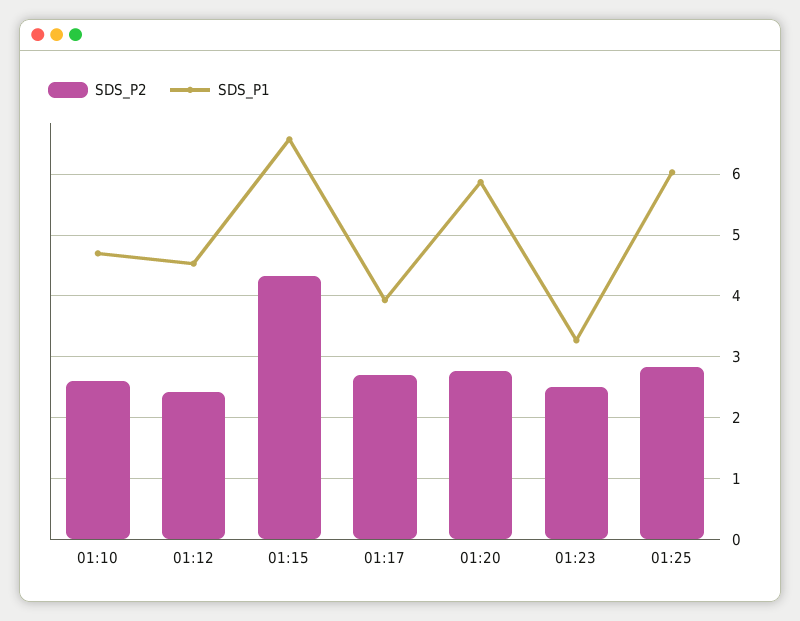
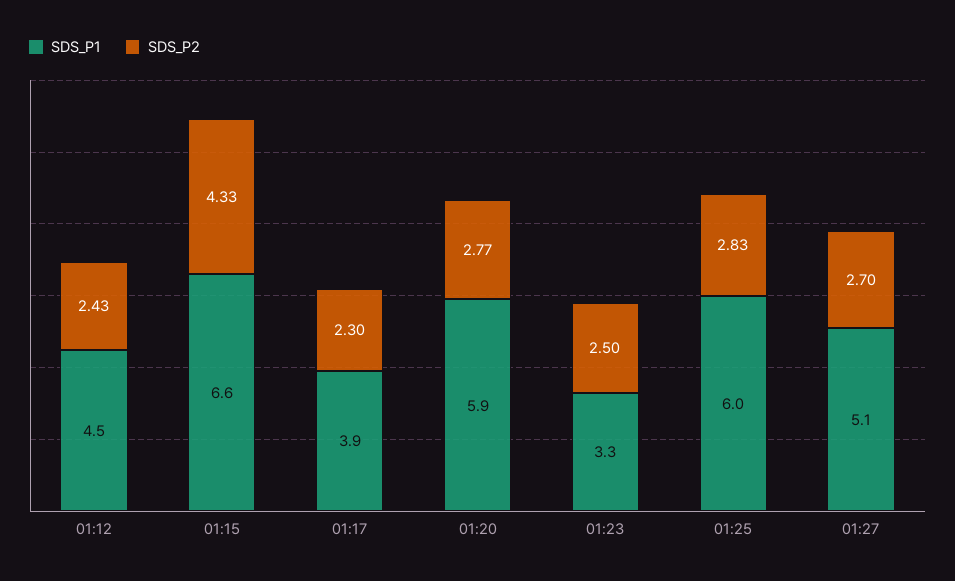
SDS_P2, 01:10: 2.6 -> none
SDS_P1, 01:10: 4.7 -> none
SDS_P2, 01:17: 2.7 -> 2.3
SDS_P1, 01:27: none -> 5.1
SDS_P2, 01:27: none -> 2.7

